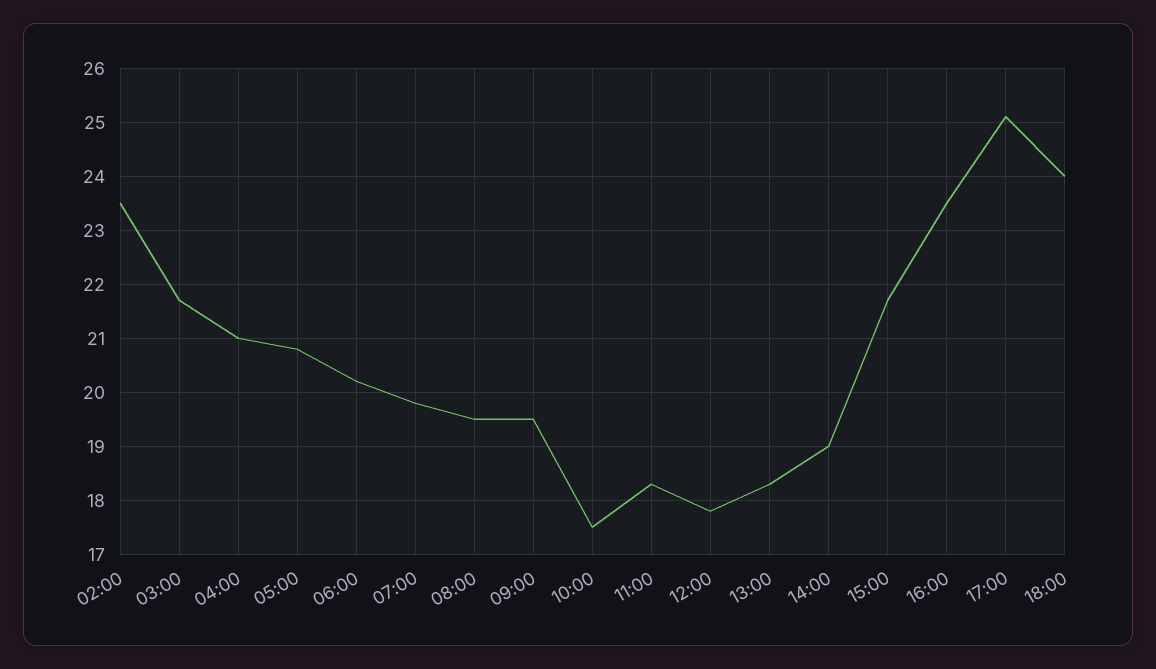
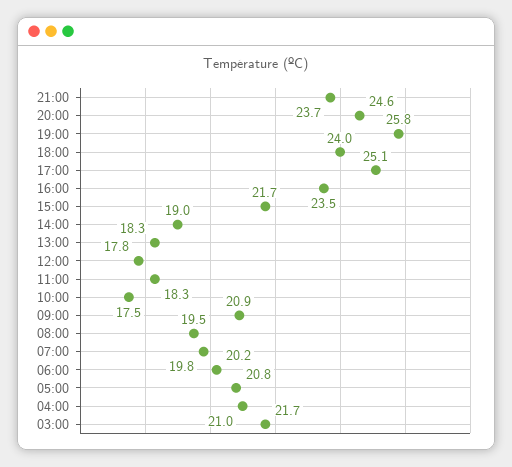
02:00: 23.5 -> none
09:00: 19.5 -> 20.9
21:00: none -> 23.7
20:00: none -> 24.6
19:00: none -> 25.8

